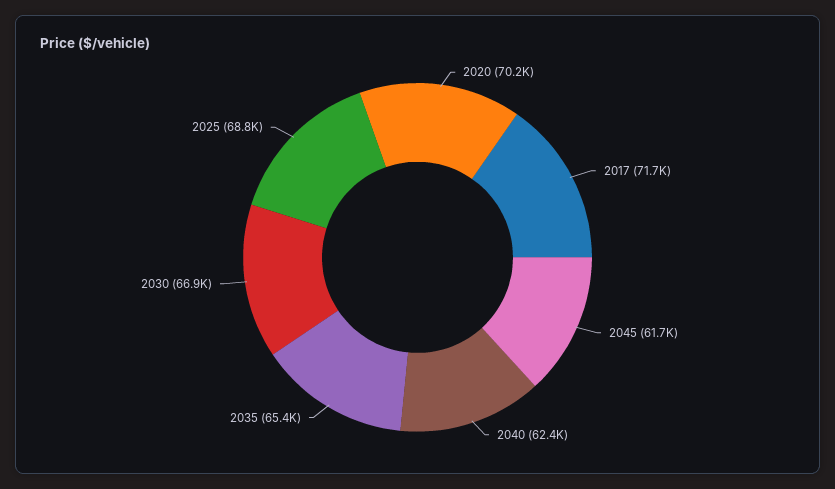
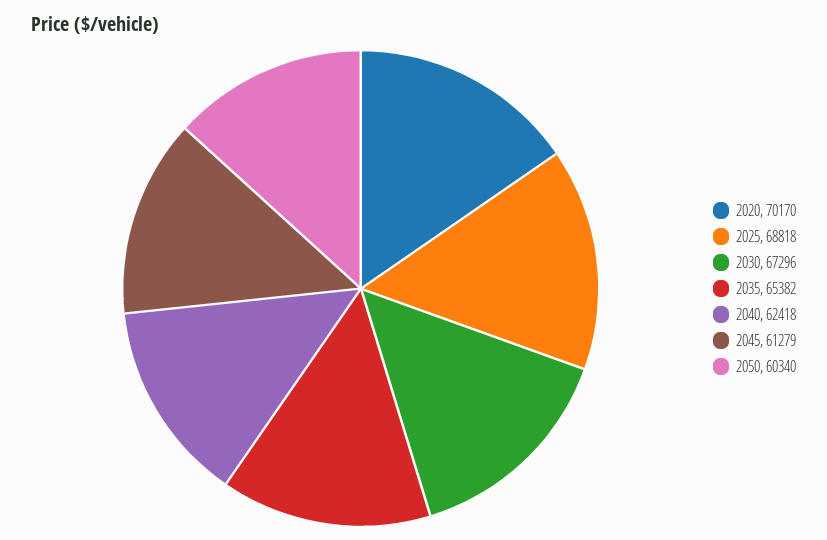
2017: 71700 -> none
2045: 61700 -> 61279
2030: 66900 -> 67296
2050: none -> 60340

